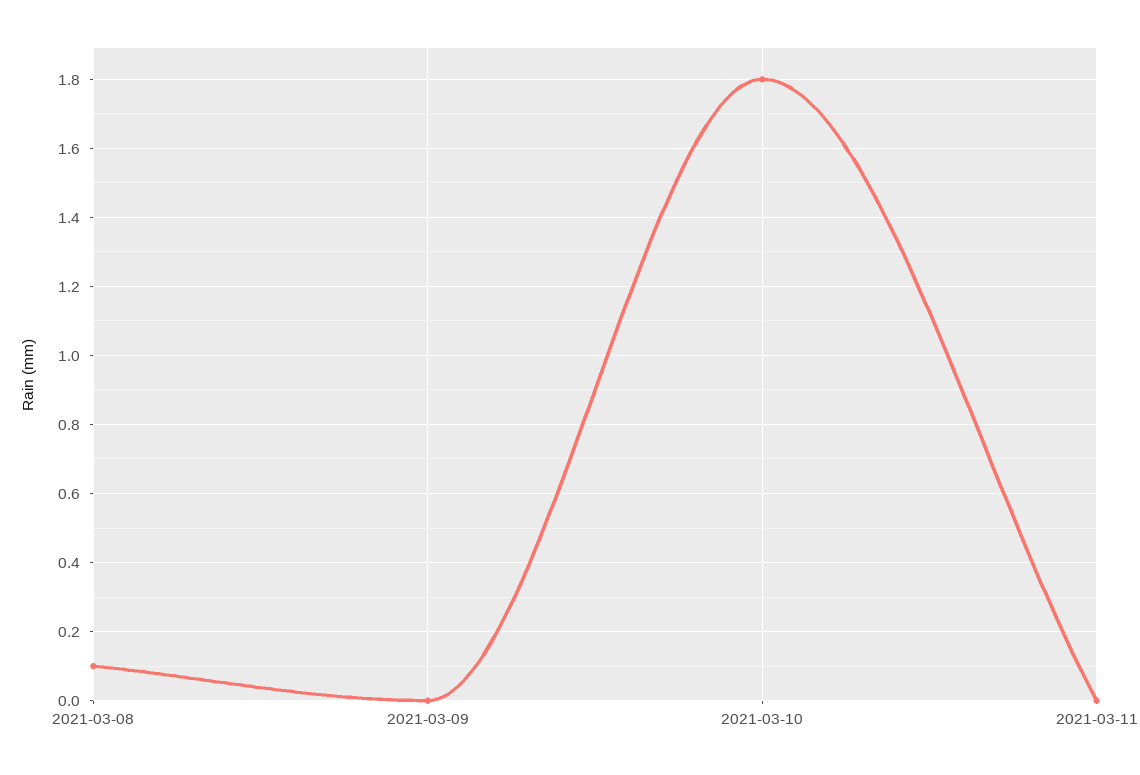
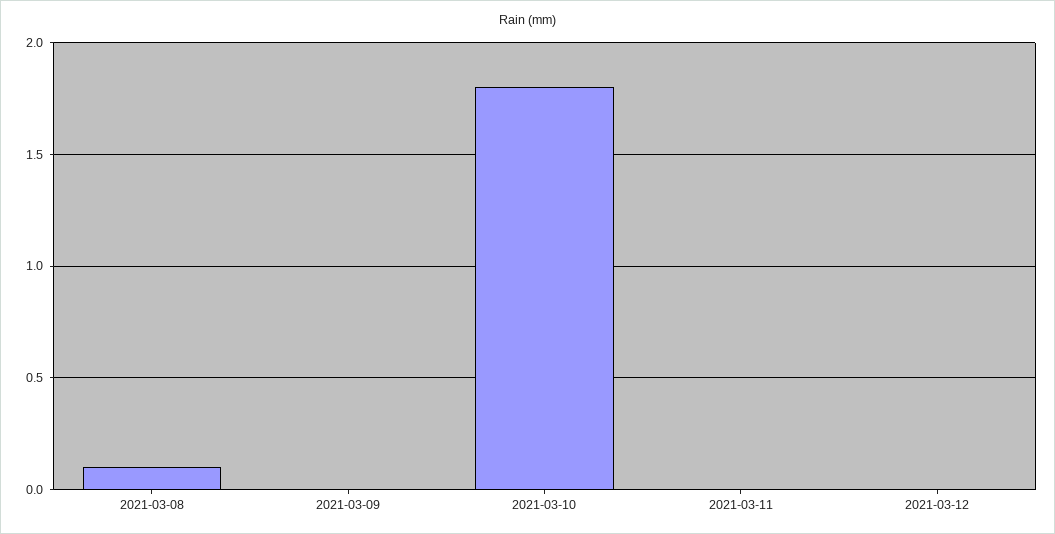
2021-03-12: none -> 0

